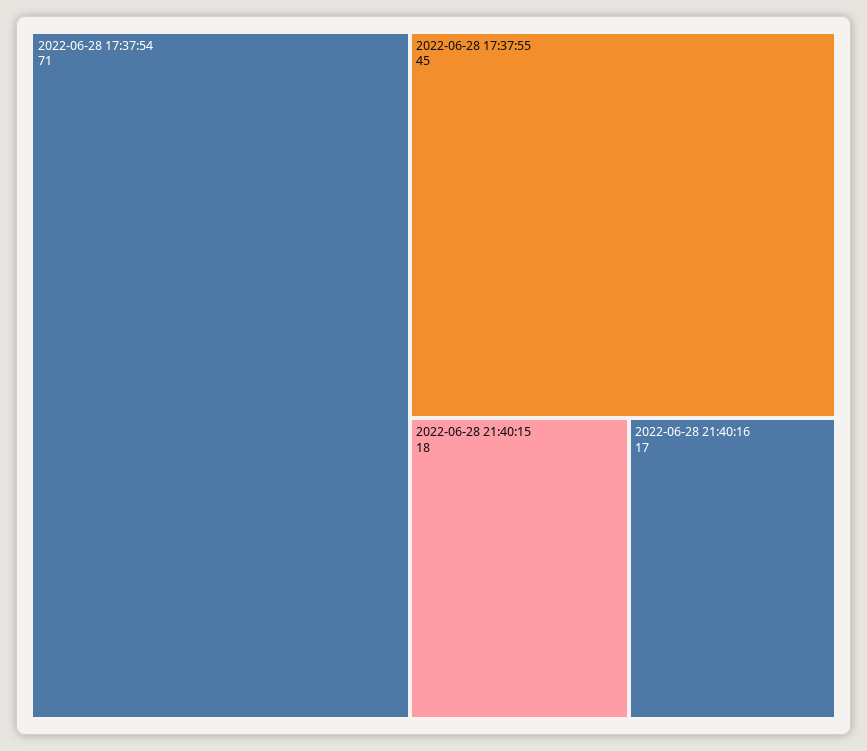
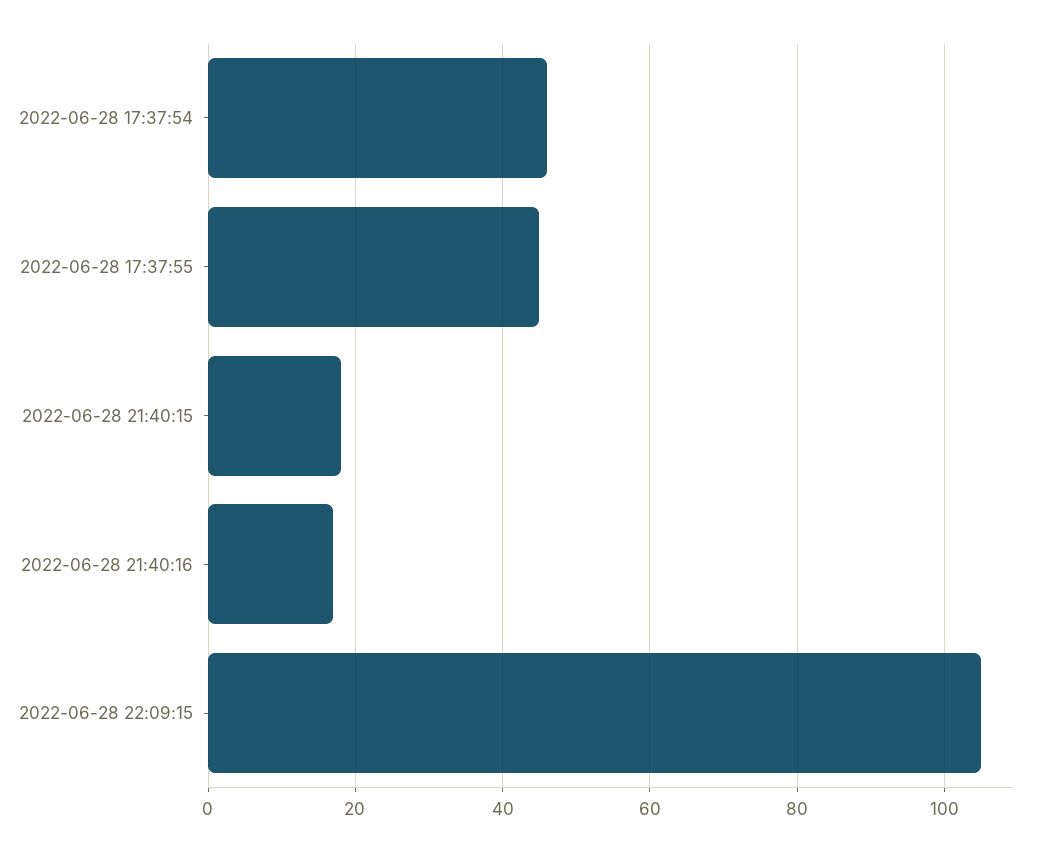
2022-06-28 17:37:54: 71 -> 45
2022-06-28 22:09:15: none -> 105

